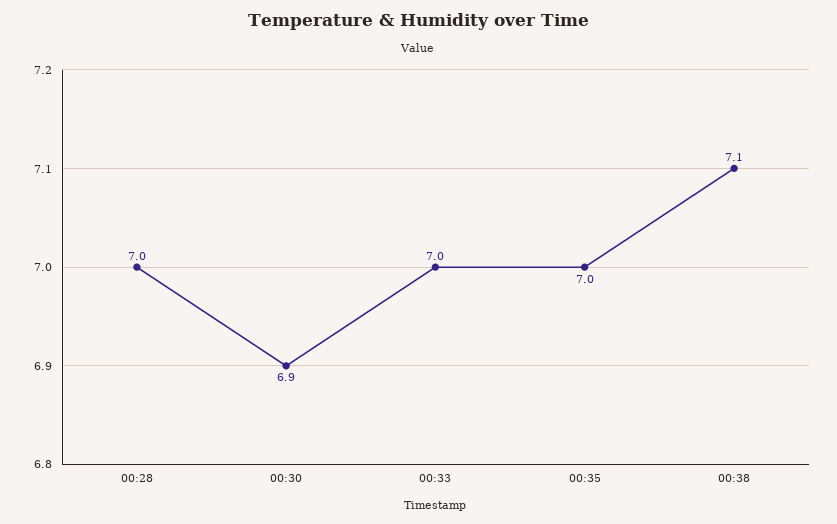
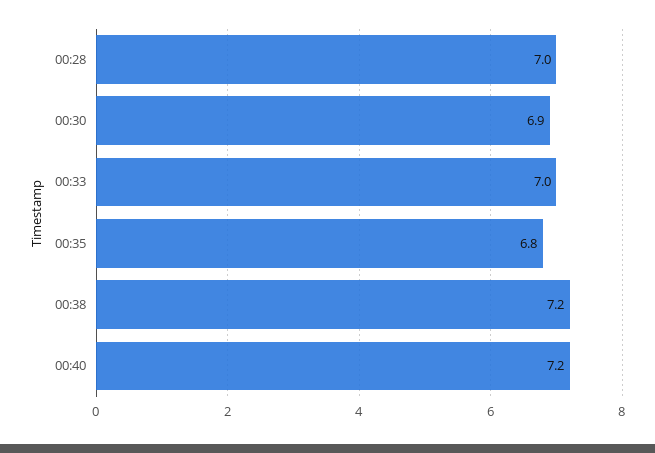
00:35: 7 -> 6.8
00:38: 7.1 -> 7.2
00:40: none -> 7.2

